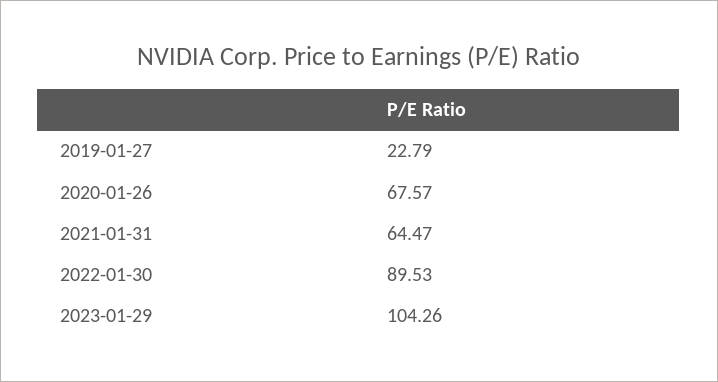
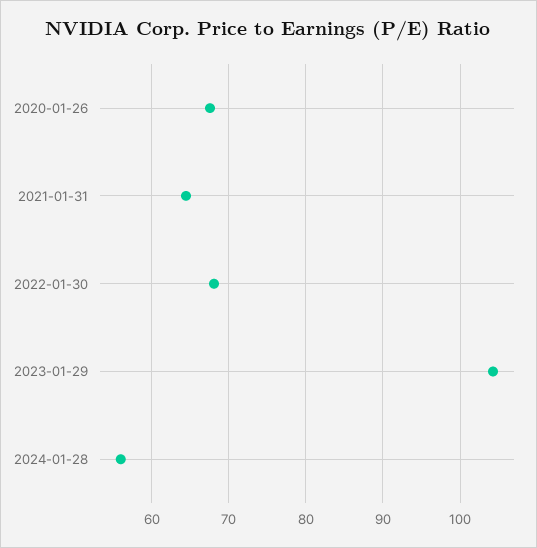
2019-01-27: 22.79 -> none
2022-01-30: 89.53 -> 68
2024-01-28: none -> 56

